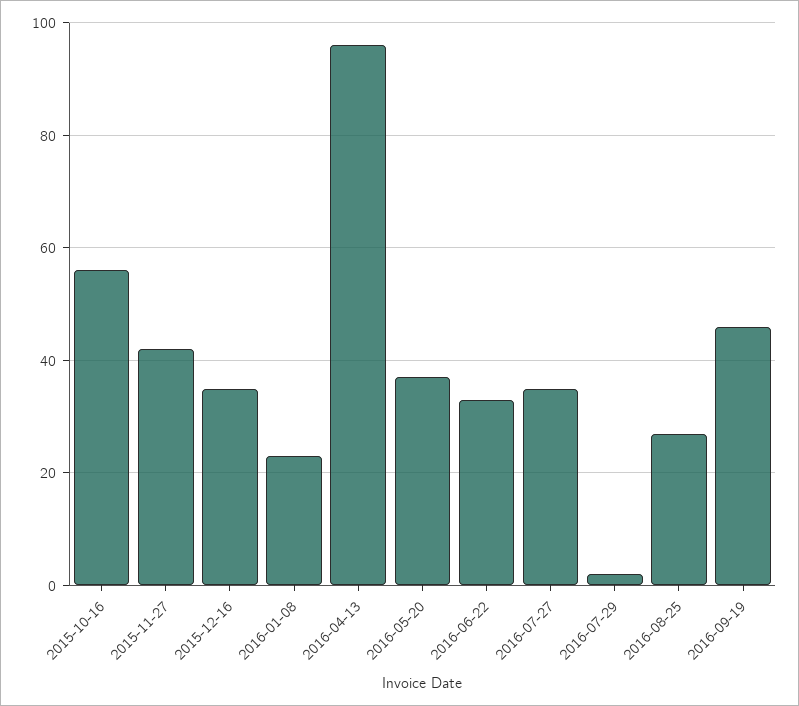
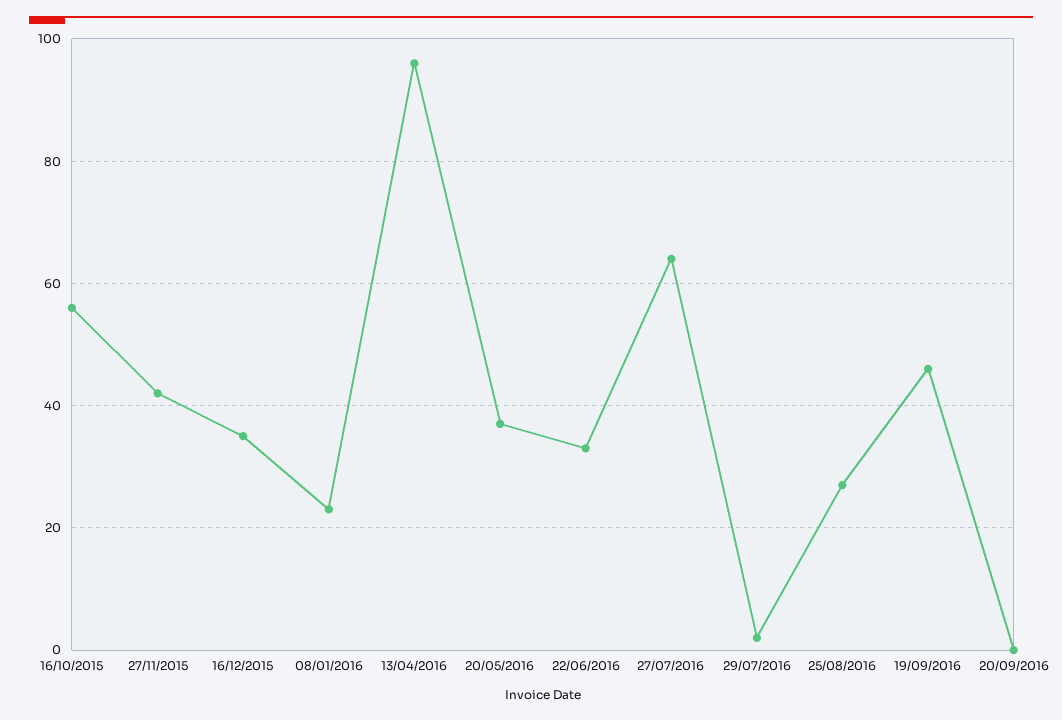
2016-07-27: 35 -> 65
20/09/2016: none -> 0

